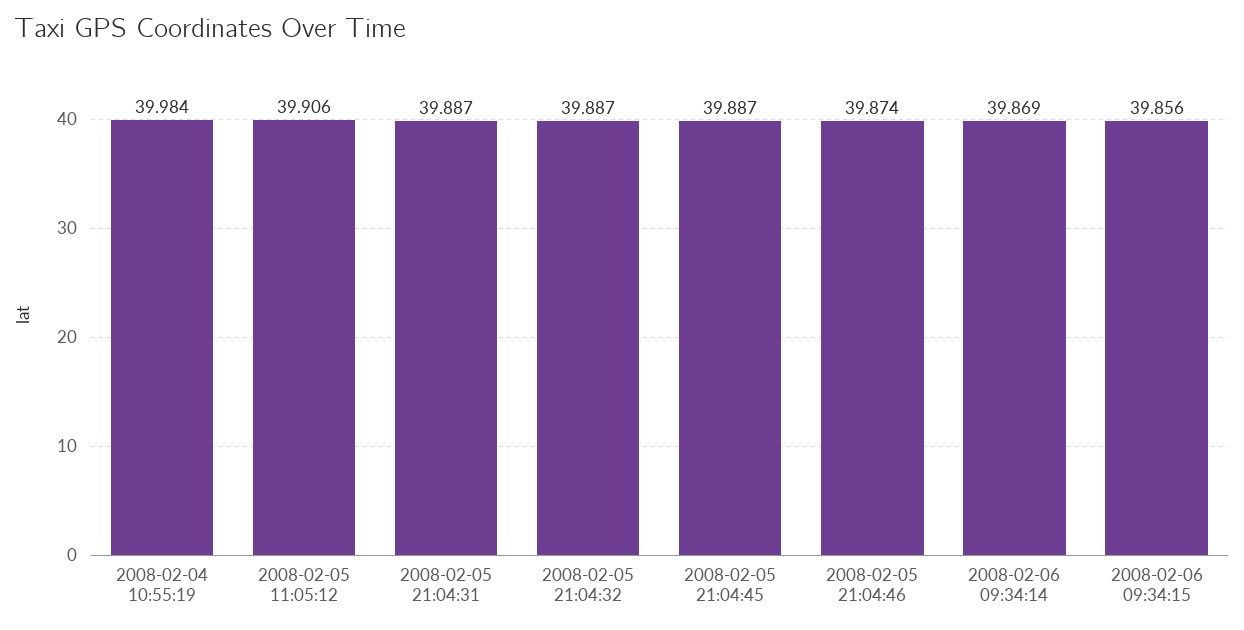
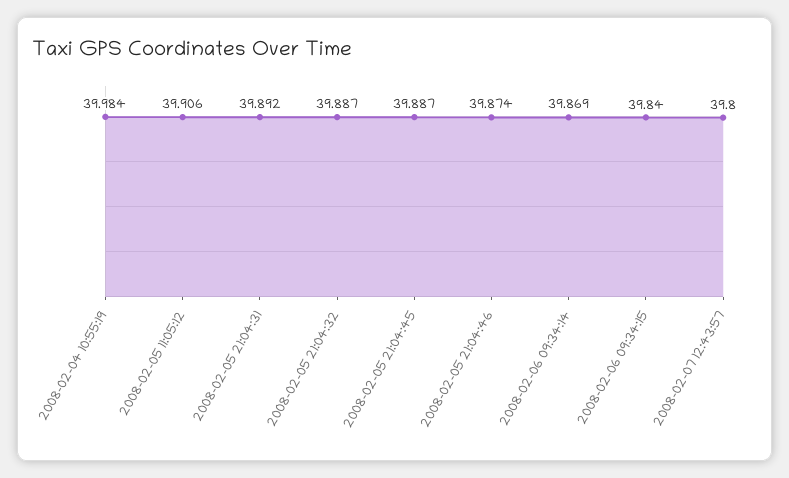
2008-02-05 21:04:31: 39.887 -> 39.892
2008-02-06 09:34:15: 39.856 -> 39.84
2008-02-07 12:43:57: none -> 39.8

